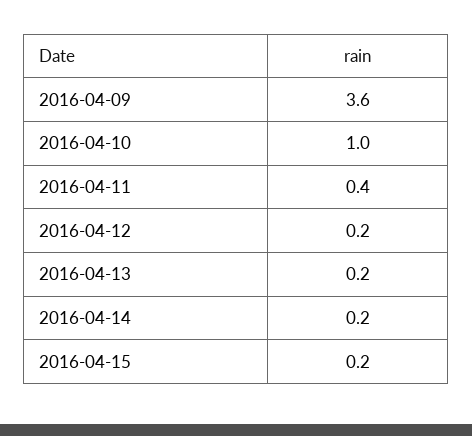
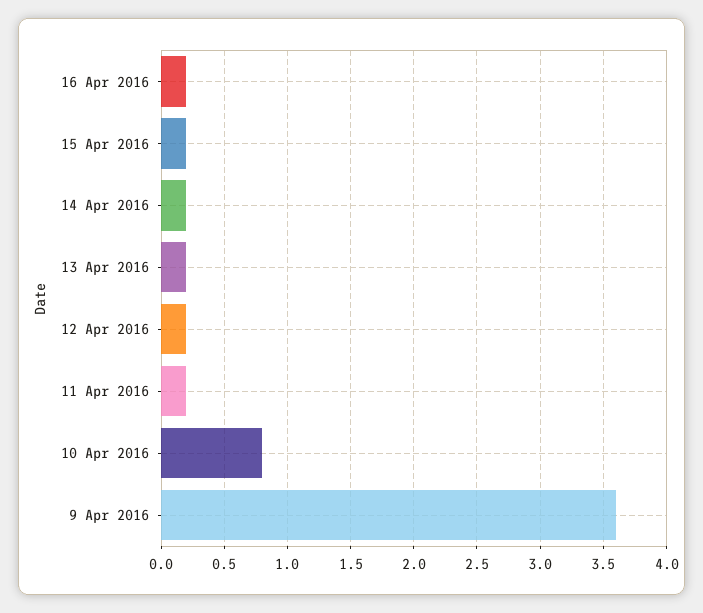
2016-04-10: 1 -> 0.8
2016-04-11: 0.4 -> 0.2
16 Apr 2016: none -> 0.2

